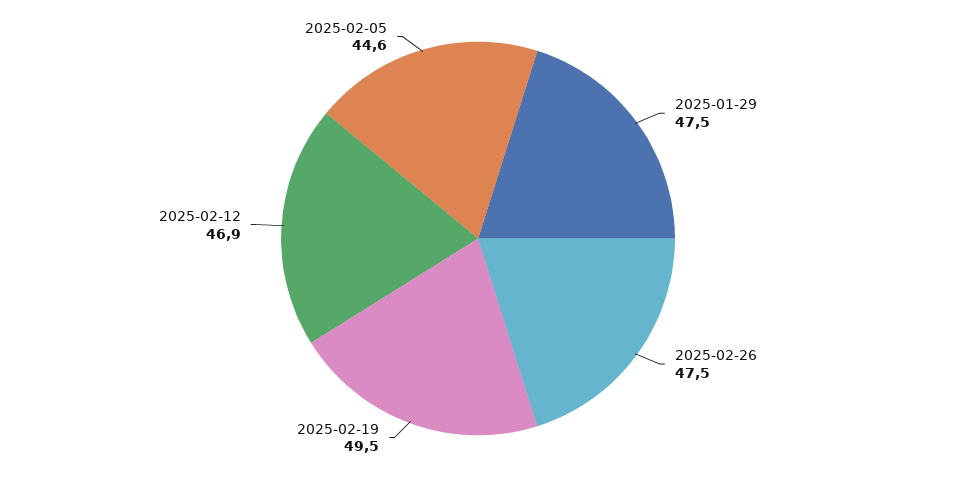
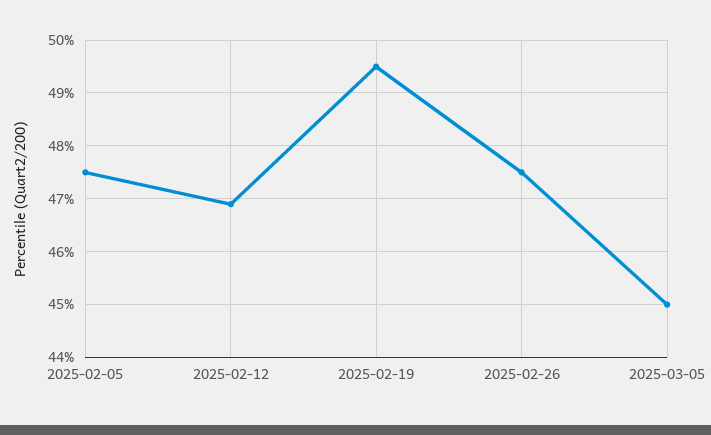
2025-01-29: 47.5 -> none
2025-02-05: 44.6 -> 47.5
2025-03-05: none -> 45

